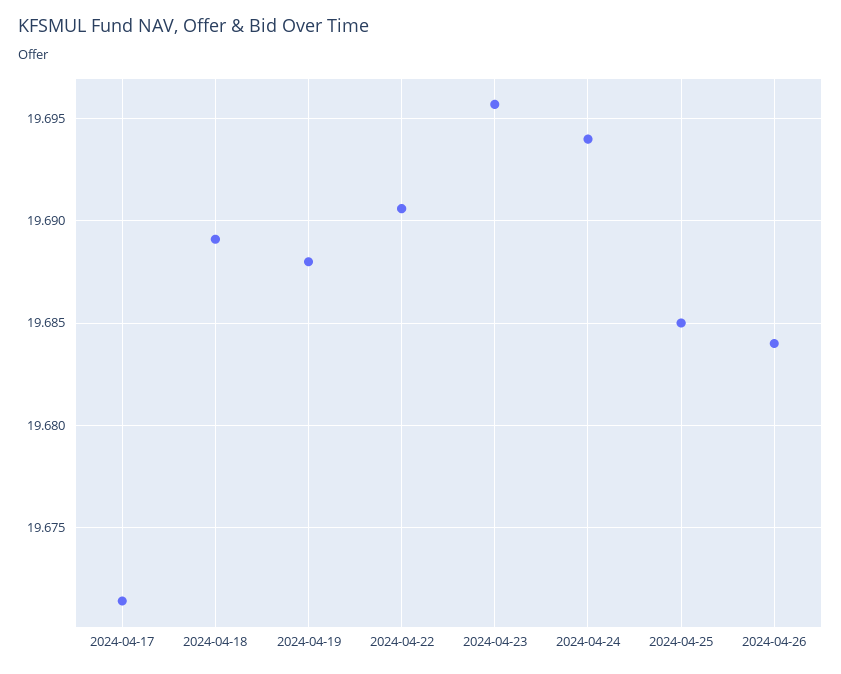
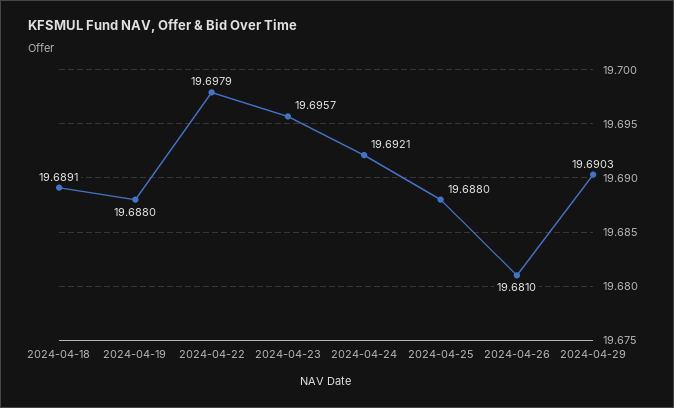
2024-04-17: 19.6715 -> none
2024-04-22: 19.6905 -> 19.6979
2024-04-24: 19.694 -> 19.6921
2024-04-25: 19.685 -> 19.688
2024-04-26: 19.684 -> 19.681
2024-04-29: none -> 19.6903

